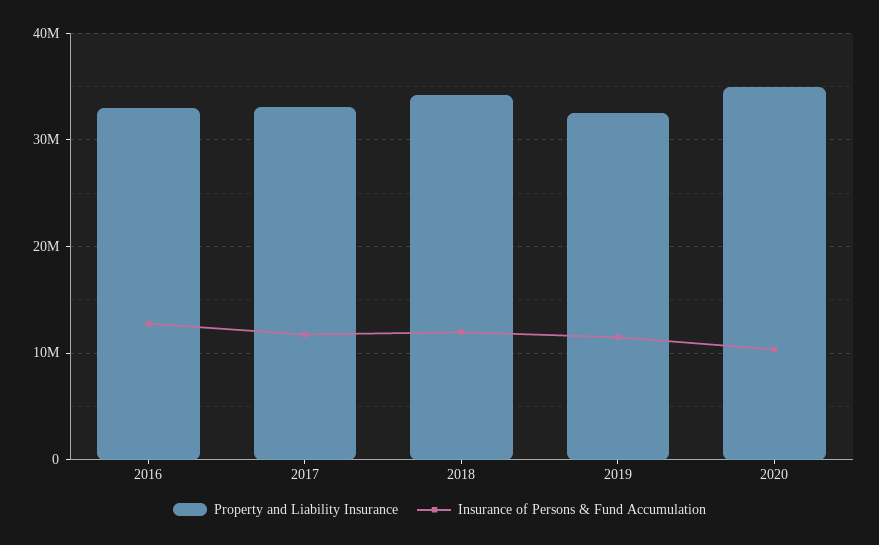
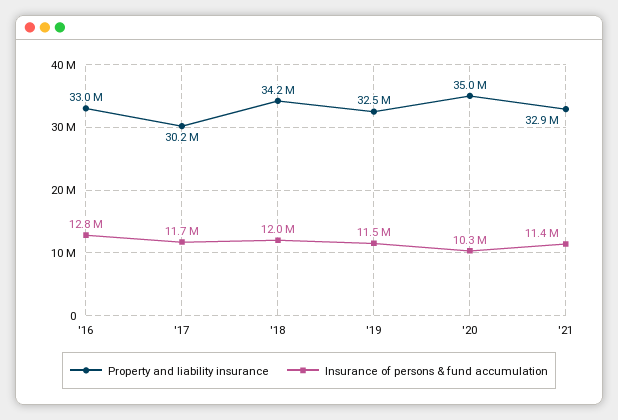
Property and Liability Insurance, 2017: 33000000 -> 30200000
Property and Liability Insurance, '21: none -> 32900000
Insurance of Persons & Fund Accumulation, '21: none -> 11400000

